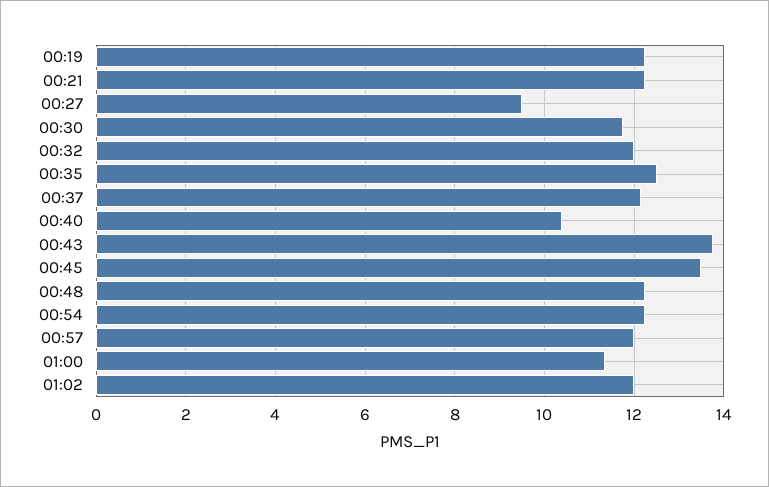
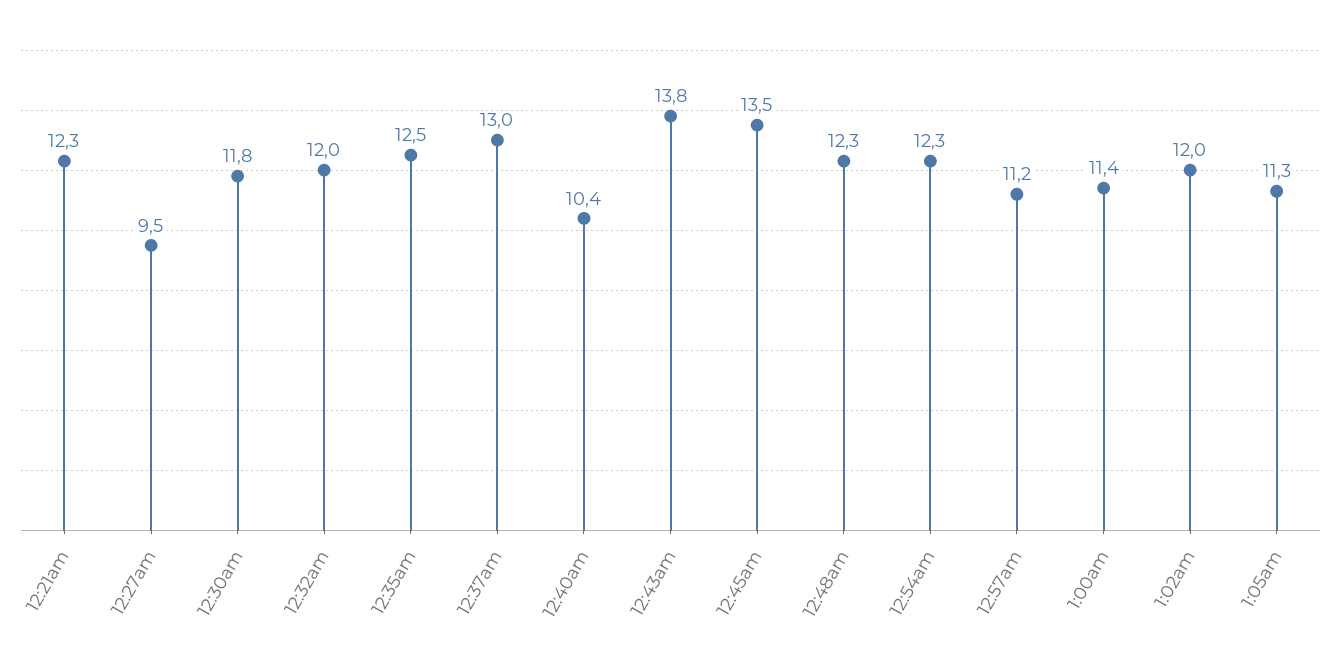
00:19: 12.2 -> none
00:37: 12.2 -> 13
00:57: 12 -> 11.2
1:05am: none -> 11.3

